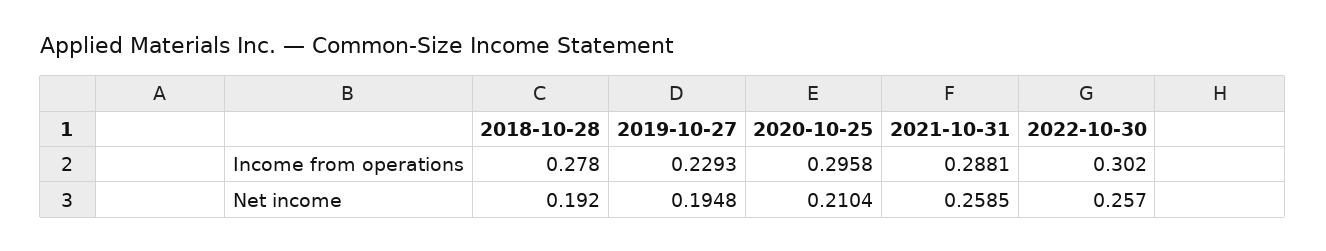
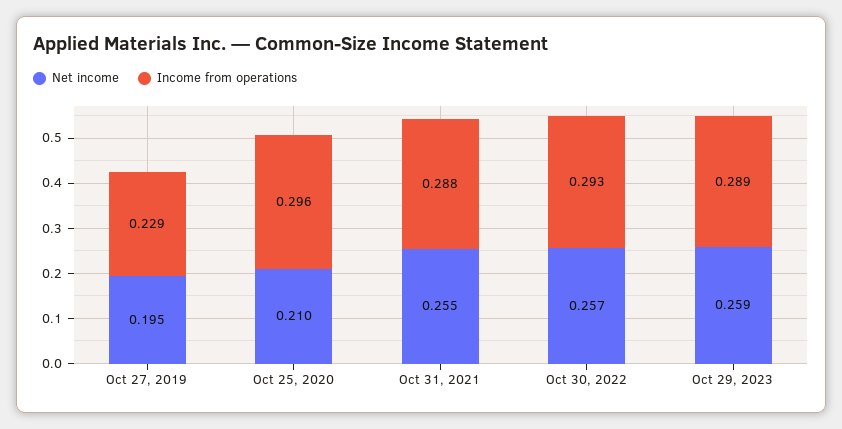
Income from operations, 2018-10-28: 0.278 -> none
Income from operations, 2022-10-30: 0.302 -> 0.293
Net income, 2018-10-28: 0.192 -> none
Net income, 2021-10-31: 0.2585 -> 0.255
Net income, Oct 29, 2023: none -> 0.259
Income from operations, Oct 29, 2023: none -> 0.289

